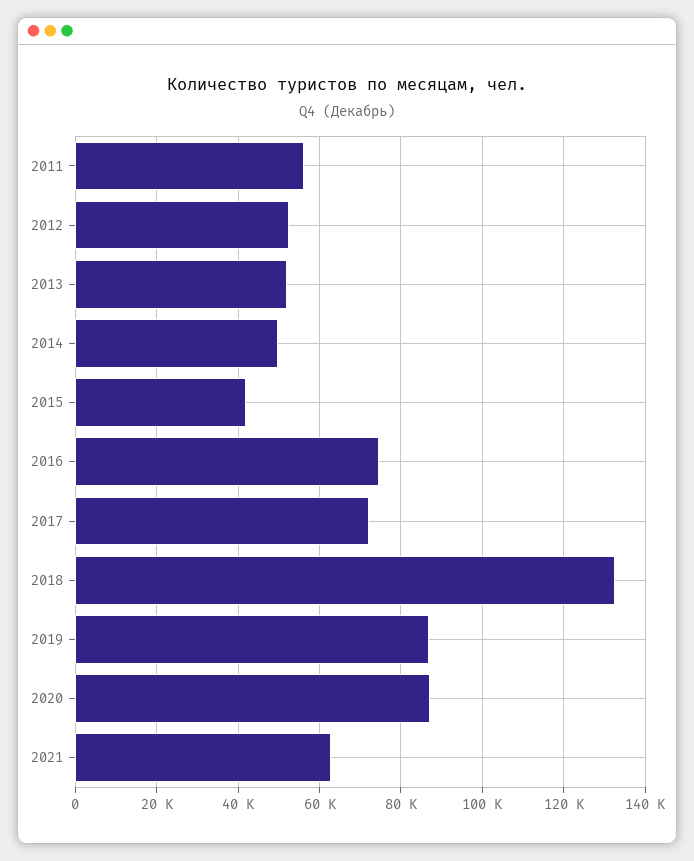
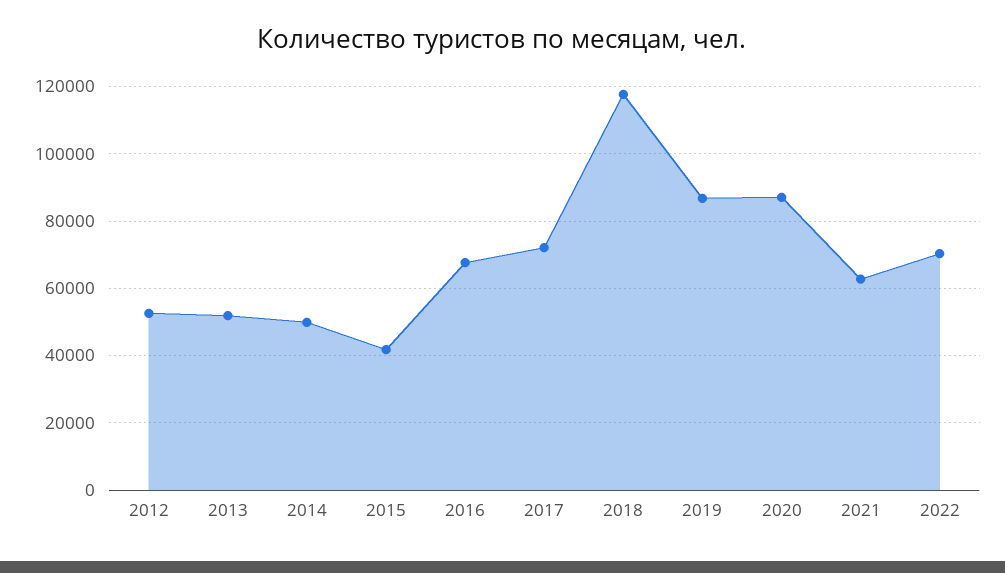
2011: 56000 -> none
2016: 74000 -> 68000
2018: 132000 -> 118000
2022: none -> 70000

